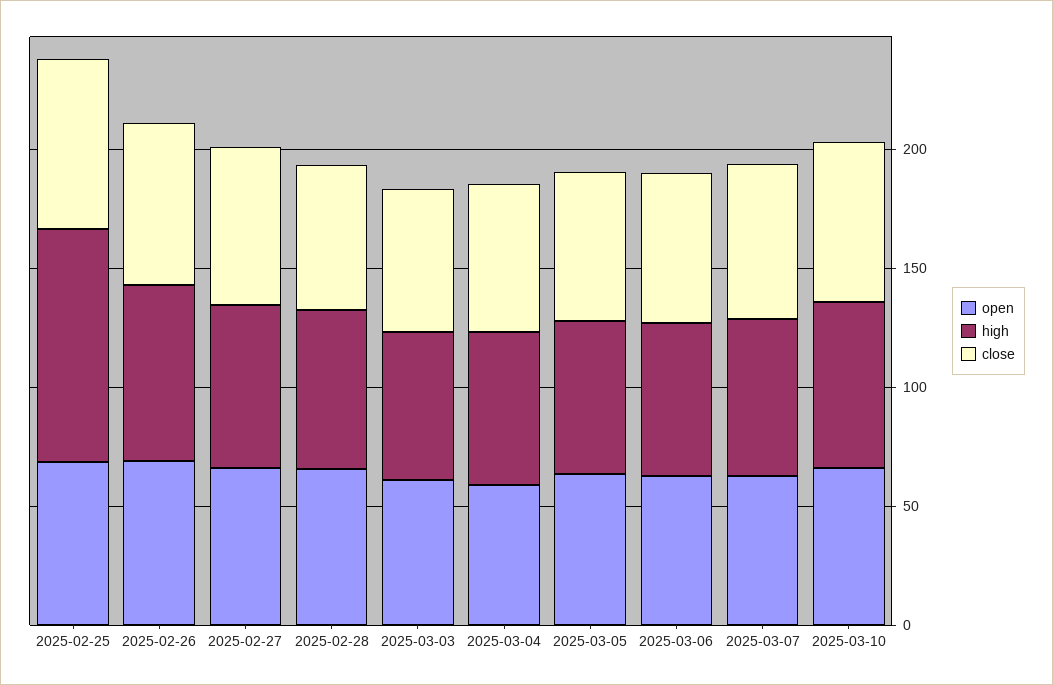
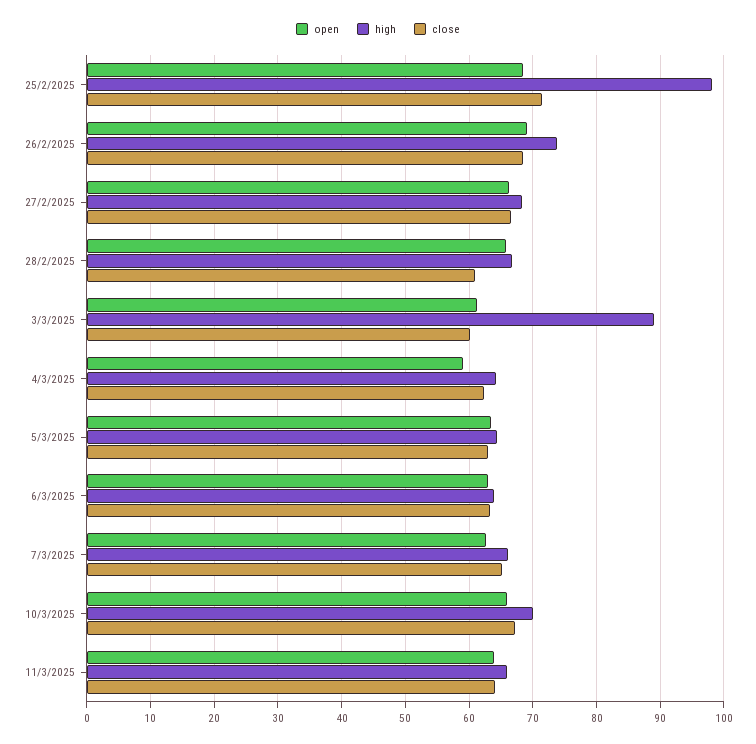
high, 2025-03-03: 60 -> 89
open, 11/3/2025: none -> 64
high, 11/3/2025: none -> 66
close, 11/3/2025: none -> 64

